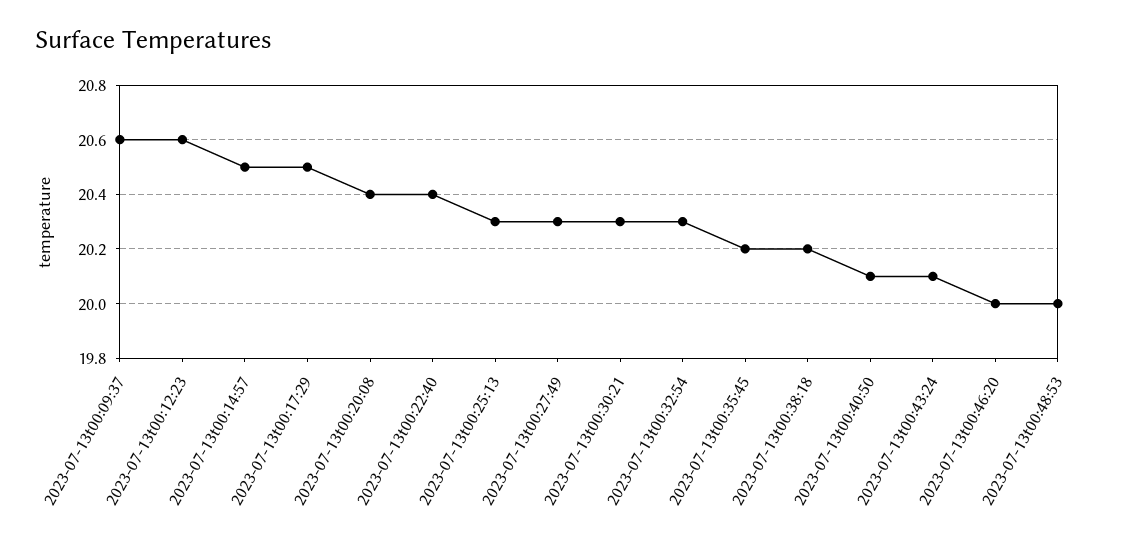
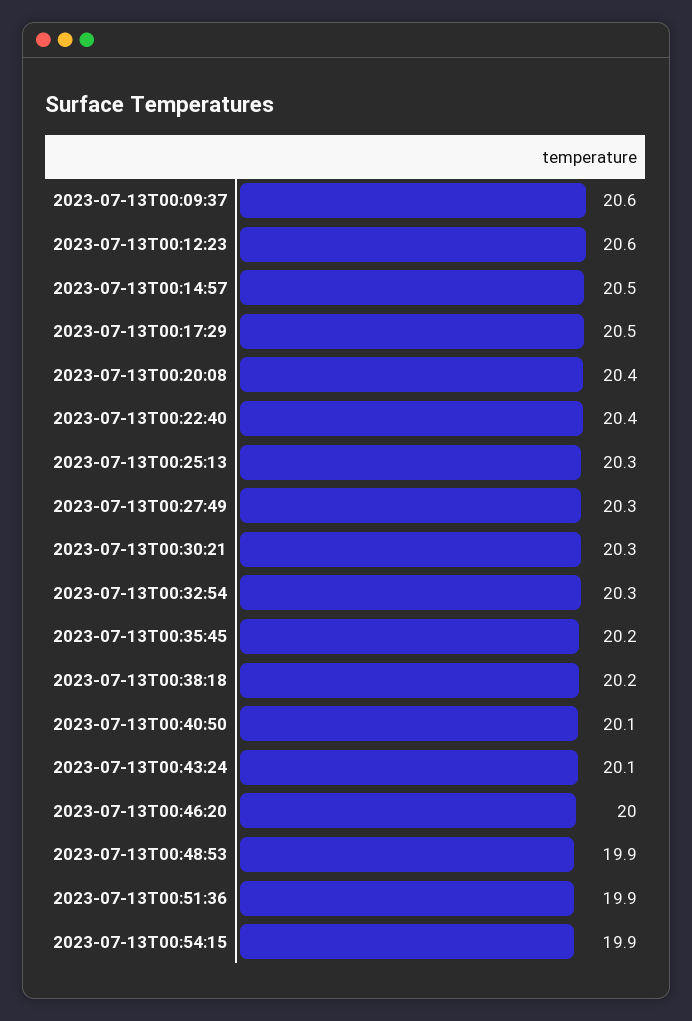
2023-07-13t00:48:53: 20 -> 19.9
2023-07-13T00:51:36: none -> 19.9
2023-07-13T00:54:15: none -> 19.9

